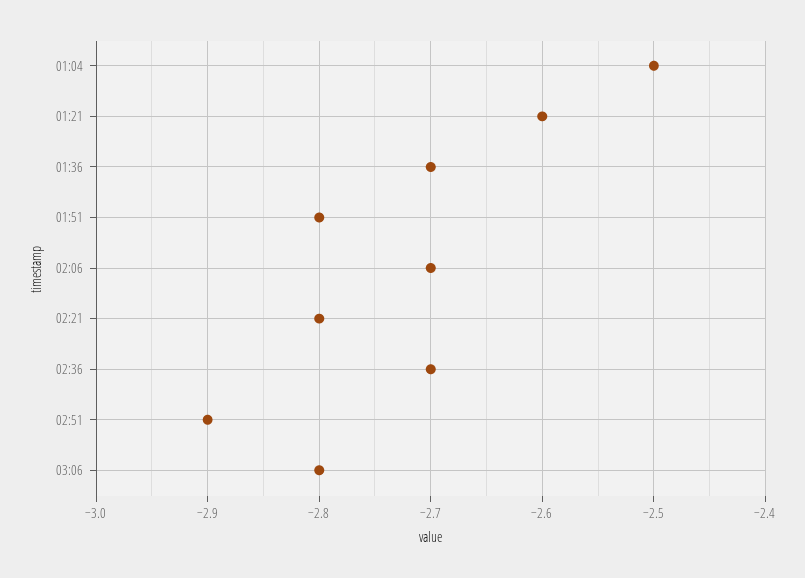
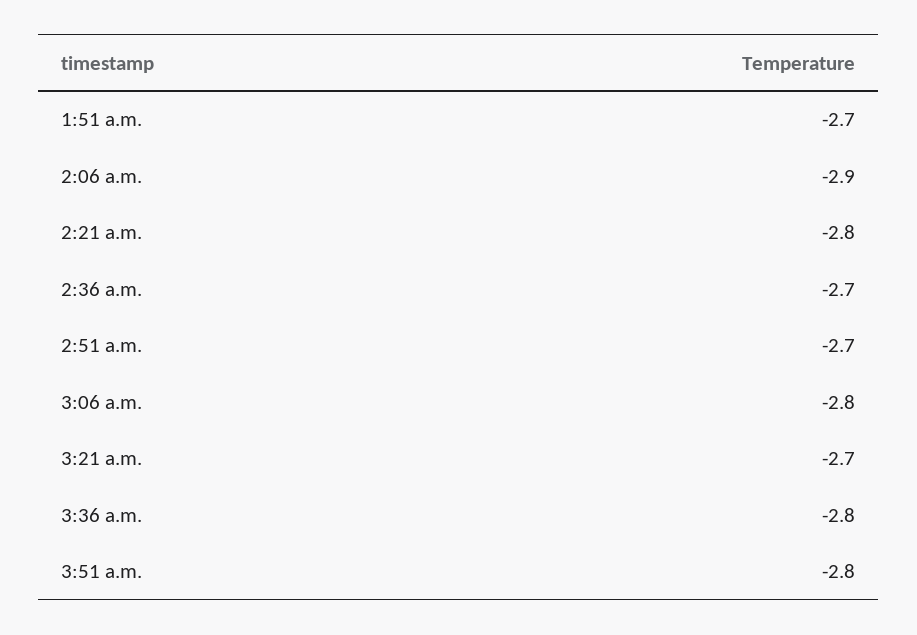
01:04: -2.5 -> none
01:21: -2.6 -> none
01:36: -2.7 -> none
01:51: -2.8 -> -2.7
02:06: -2.7 -> -2.9
02:51: -2.9 -> -2.7
3:21 a.m.: none -> -2.7
3:36 a.m.: none -> -2.8
3:51 a.m.: none -> -2.8

